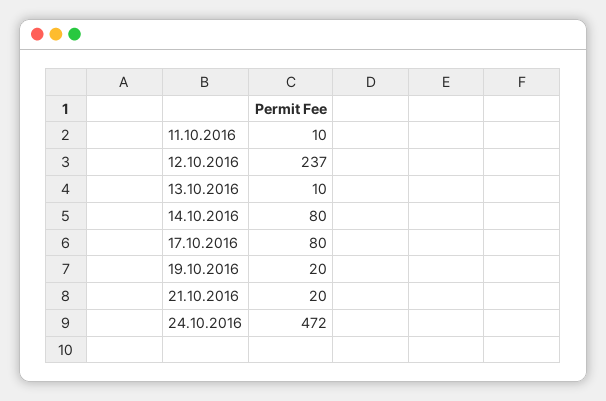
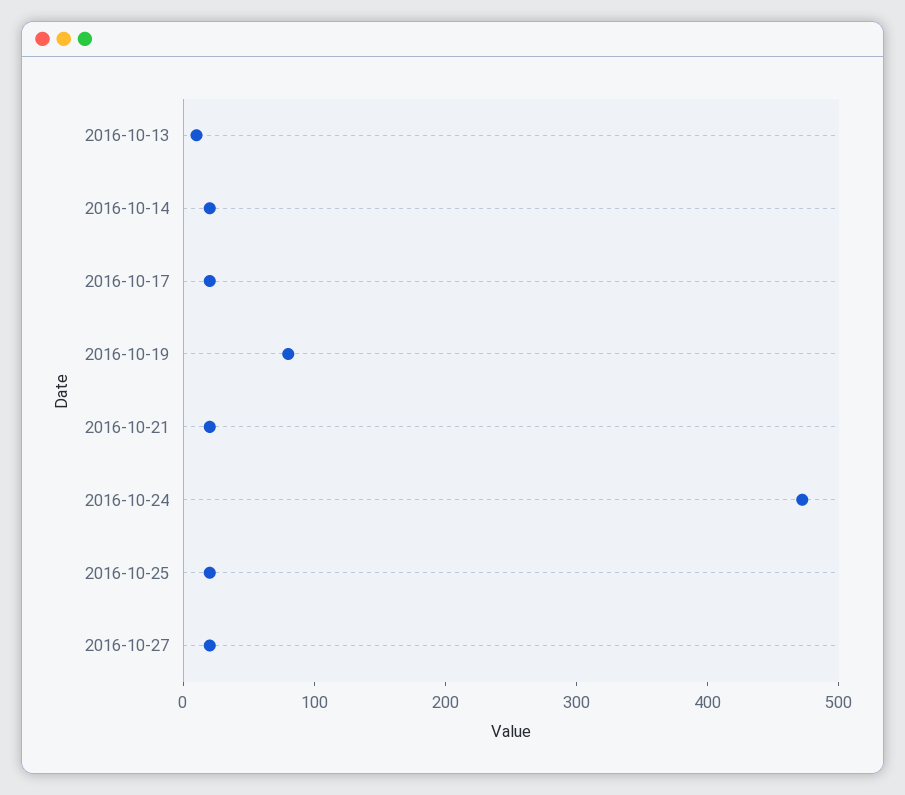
11.10.2016: 10 -> none
12.10.2016: 237 -> none
14.10.2016: 80 -> 20
17.10.2016: 80 -> 20
19.10.2016: 20 -> 80
2016-10-25: none -> 20
2016-10-27: none -> 20

